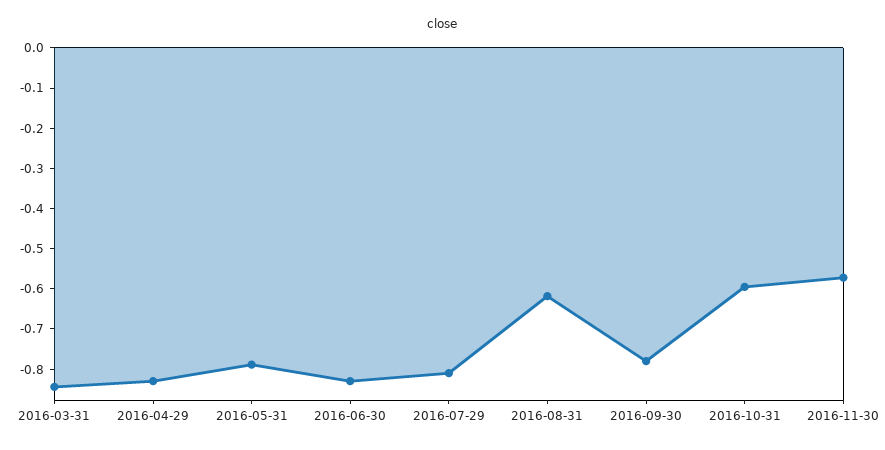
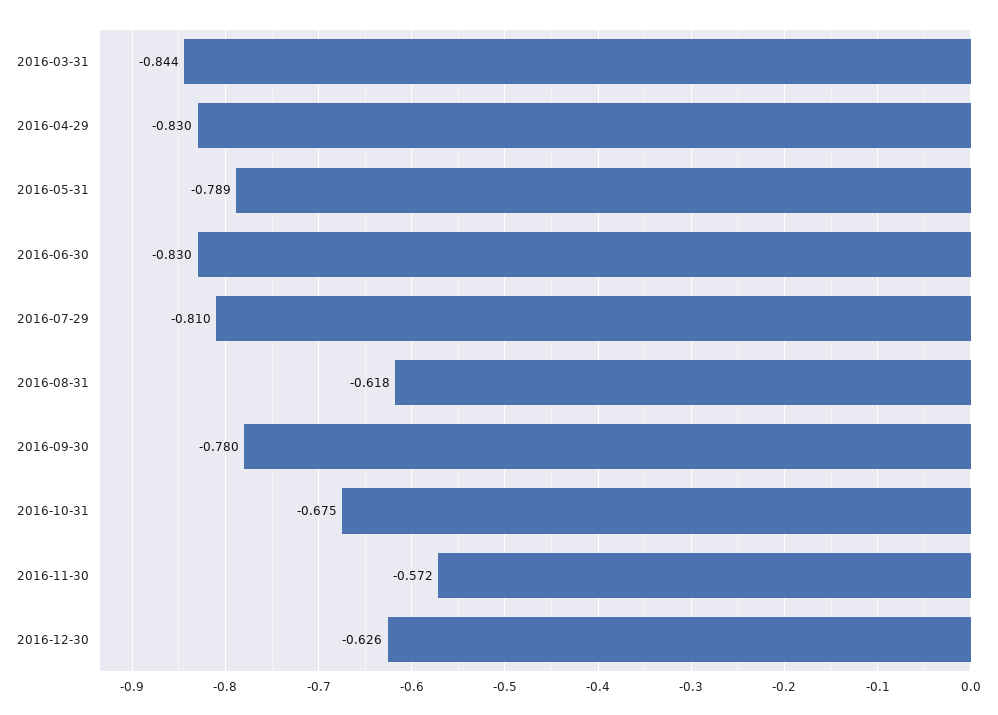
2016-10-31: -0.6 -> -0.675
2016-12-30: none -> -0.626

